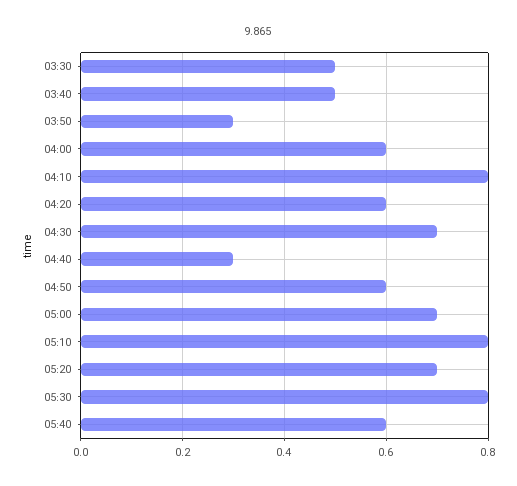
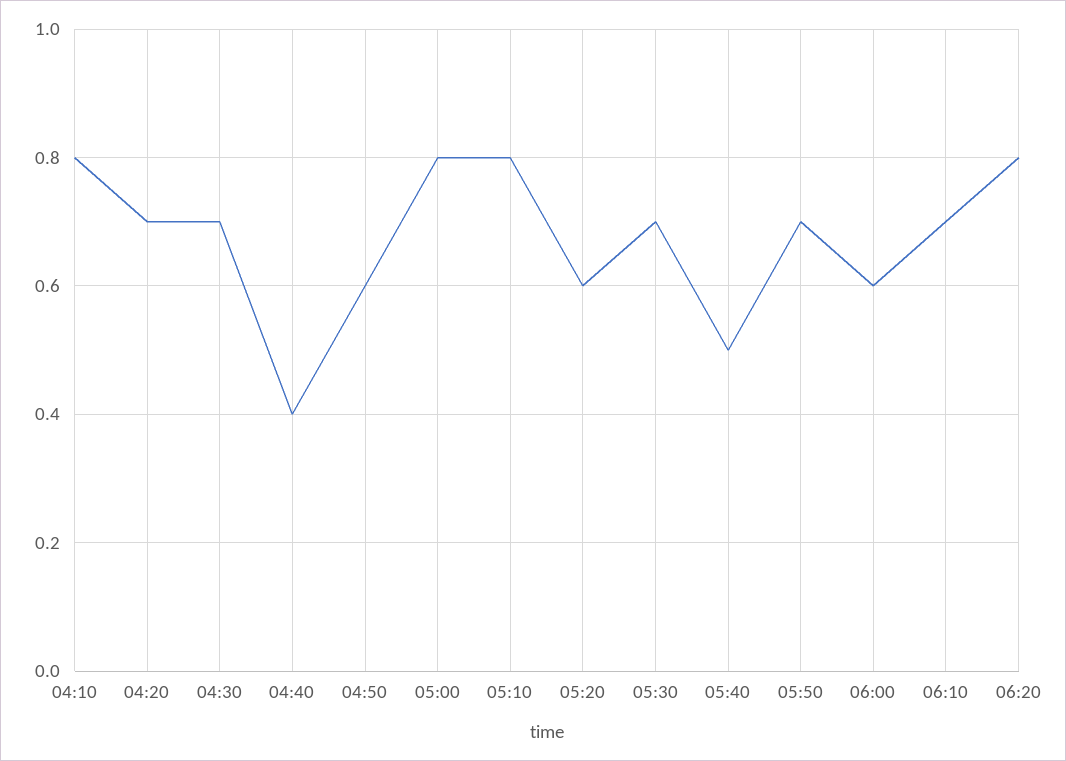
03:30: 0.5 -> none
03:40: 0.5 -> none
03:50: 0.3 -> none
04:00: 0.6 -> none
04:20: 0.6 -> 0.7
04:40: 0.3 -> 0.4
05:00: 0.7 -> 0.8
05:20: 0.7 -> 0.6
05:30: 0.8 -> 0.7
05:40: 0.6 -> 0.5
05:50: none -> 0.7
06:00: none -> 0.6
06:10: none -> 0.7
06:20: none -> 0.8

